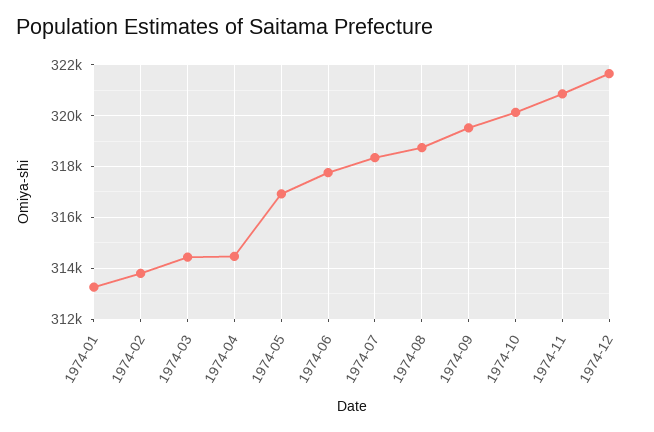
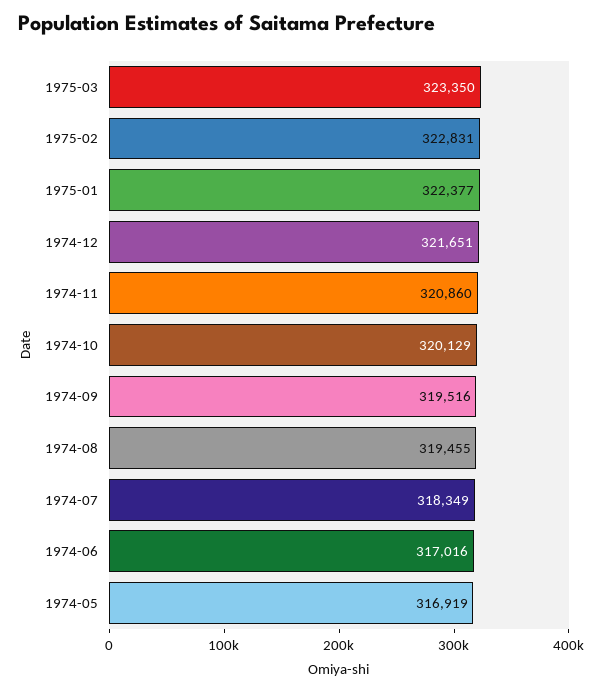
1974-01: 313250 -> none
1974-02: 313750 -> none
1974-03: 314500 -> none
1974-04: 314500 -> none
1974-06: 317750 -> 317016
1974-08: 318750 -> 319455
1975-03: none -> 323350
1975-02: none -> 322831
1975-01: none -> 322377

